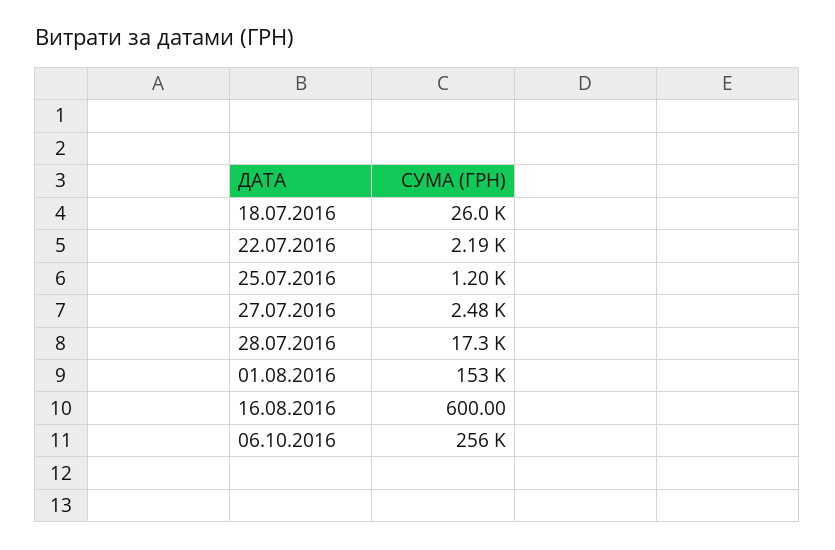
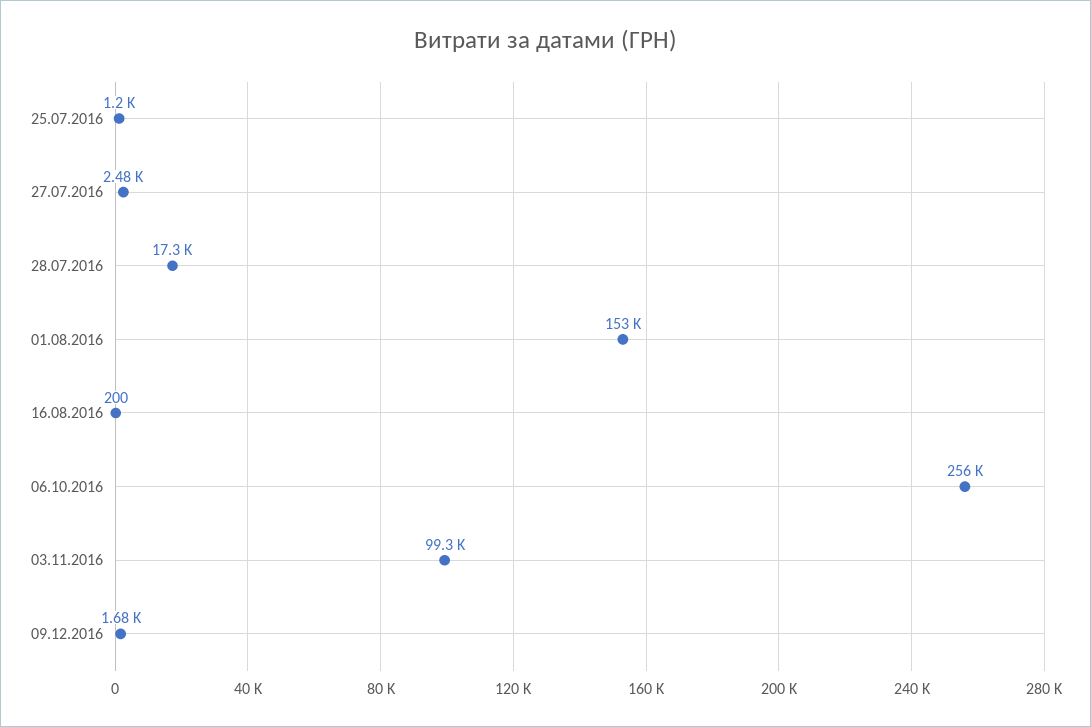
18.07.2016: 26000 -> none
22.07.2016: 2190 -> none
16.08.2016: 600 -> 200
03.11.2016: none -> 99300
09.12.2016: none -> 1680

